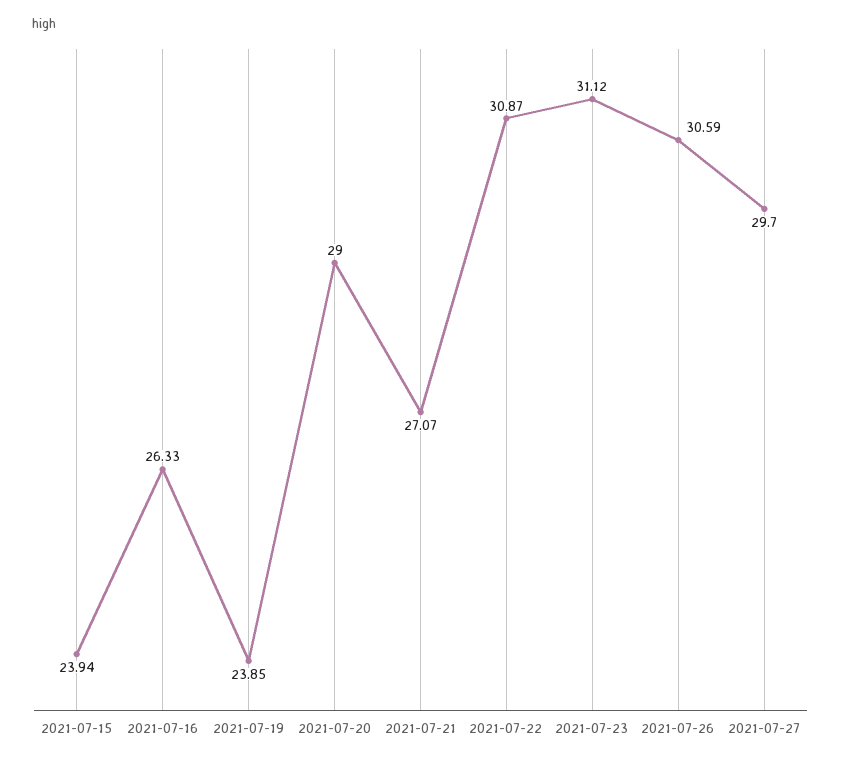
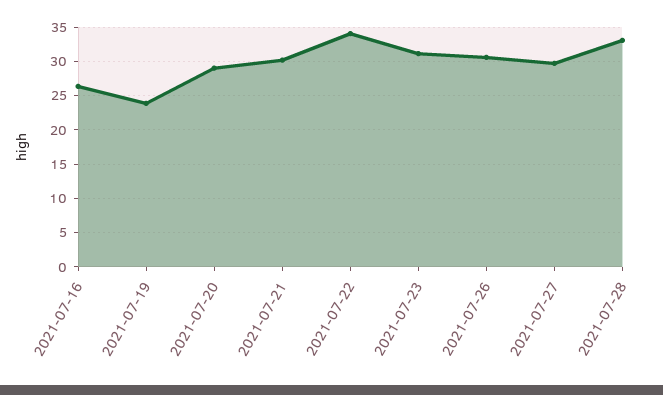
2021-07-15: 23.94 -> none
2021-07-21: 27.07 -> 30
2021-07-22: 30.87 -> 34
2021-07-28: none -> 33

